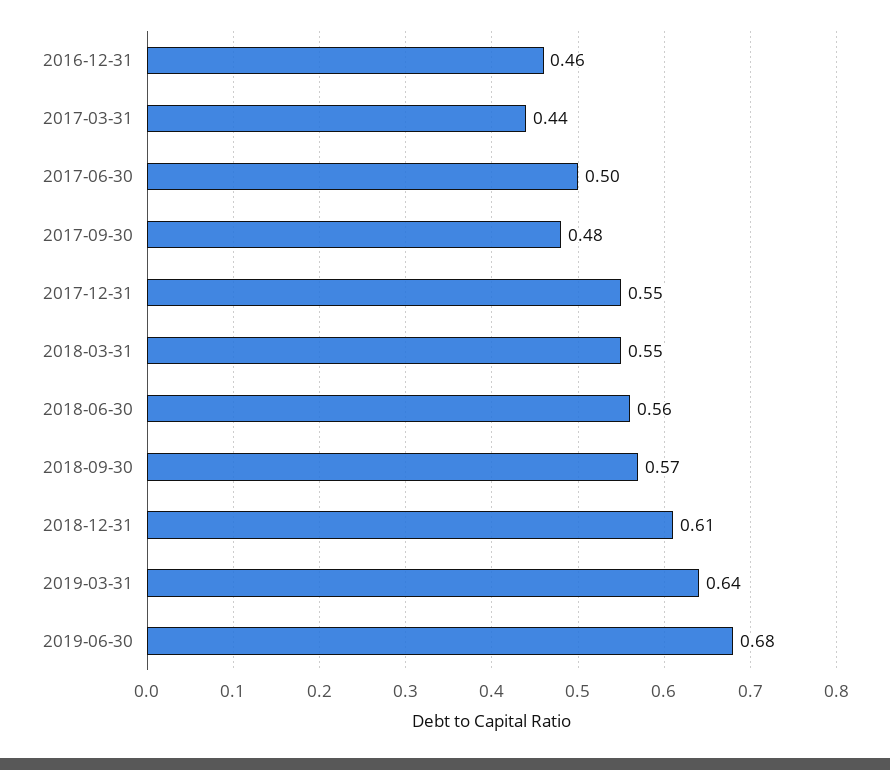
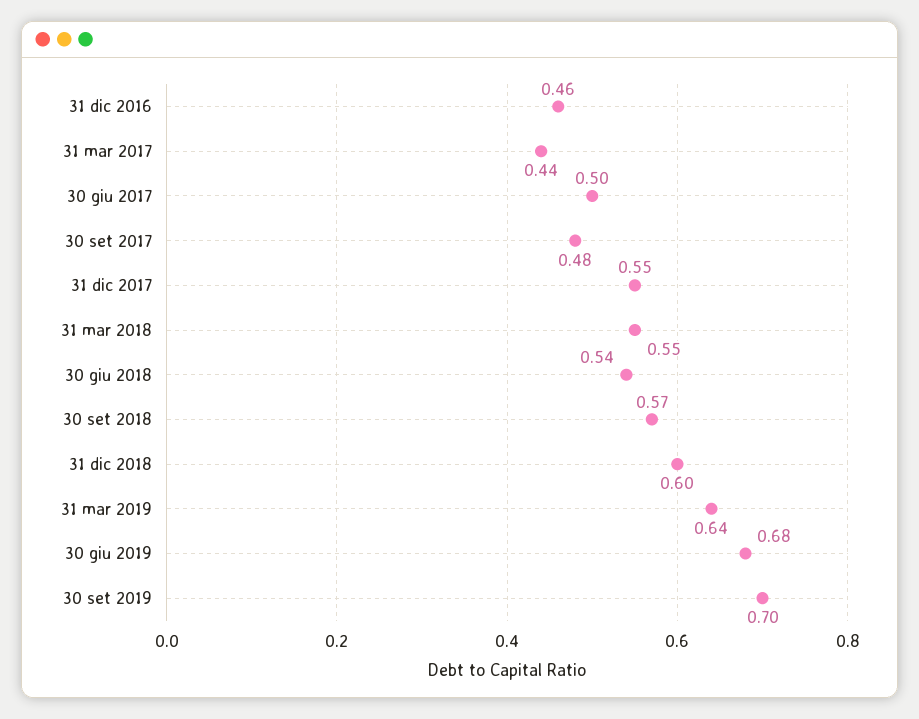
2018-06-30: 0.56 -> 0.54
2018-12-31: 0.61 -> 0.6
30 set 2019: none -> 0.7

